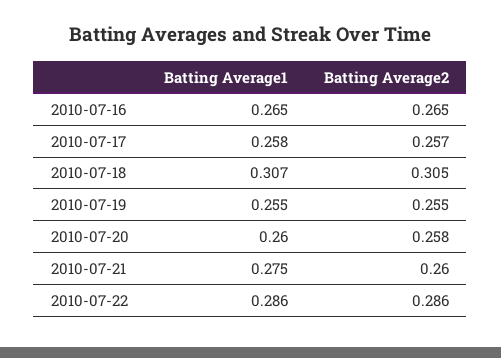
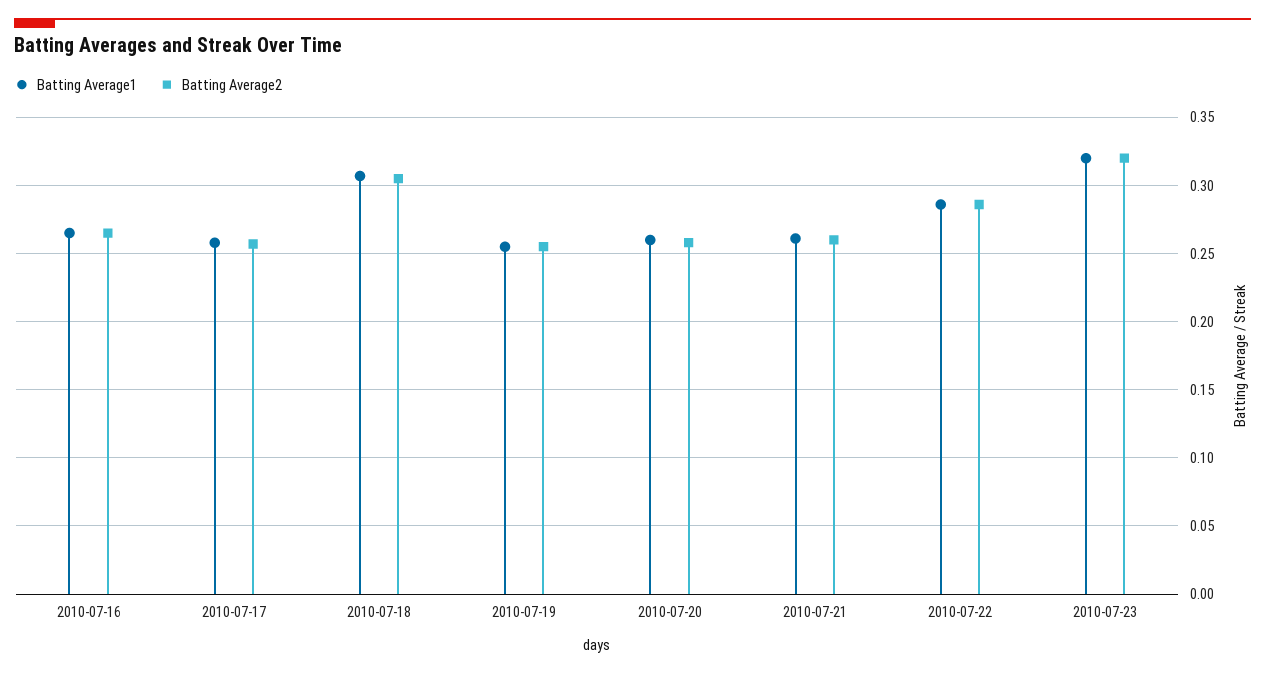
Batting Average1, 2010-07-21: 0.275 -> 0.26
Batting Average1, 2010-07-23: none -> 0.32
Batting Average2, 2010-07-23: none -> 0.32

